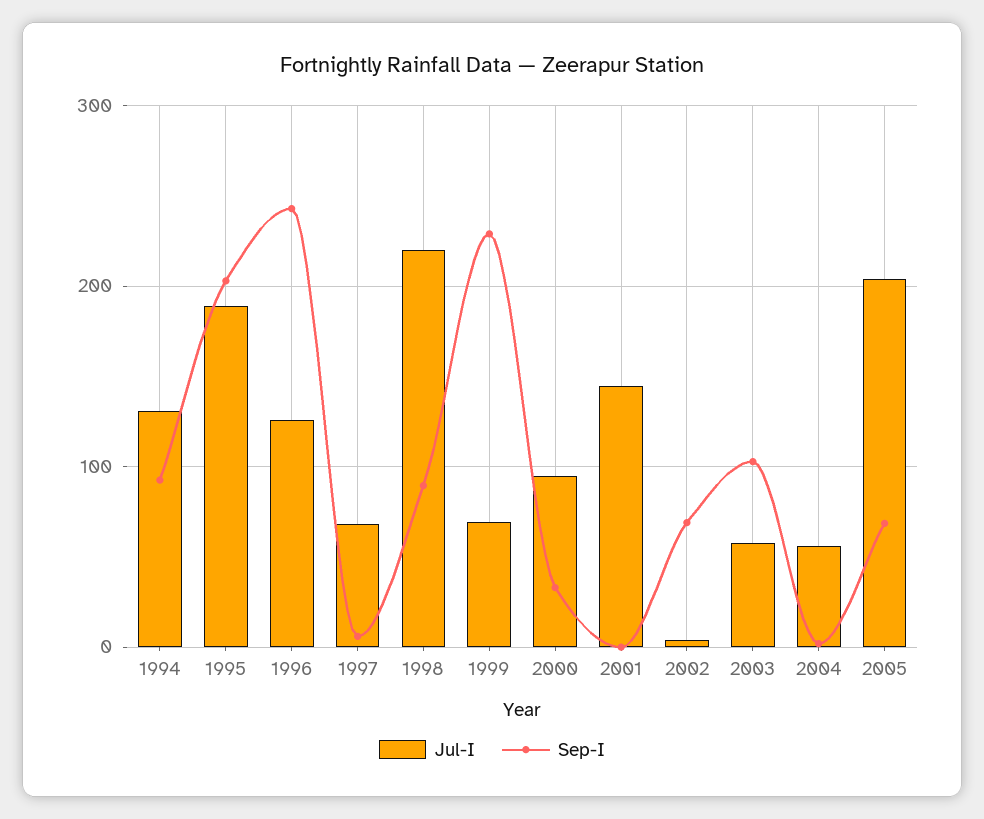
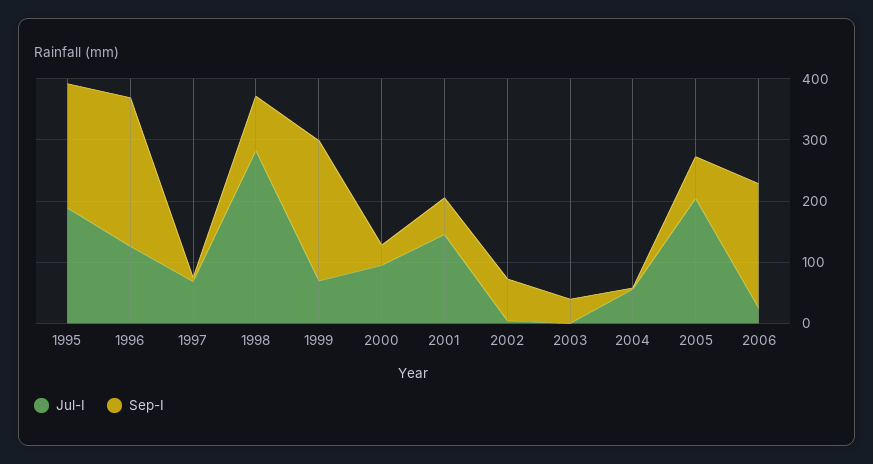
Jul-I, 1994: 130 -> none
Sep-I, 1994: 90 -> none
Jul-I, 1998: 220 -> 280
Sep-I, 2001: 0 -> 60
Jul-I, 2003: 60 -> 0
Sep-I, 2003: 100 -> 40
Jul-I, 2006: none -> 20
Sep-I, 2006: none -> 200

